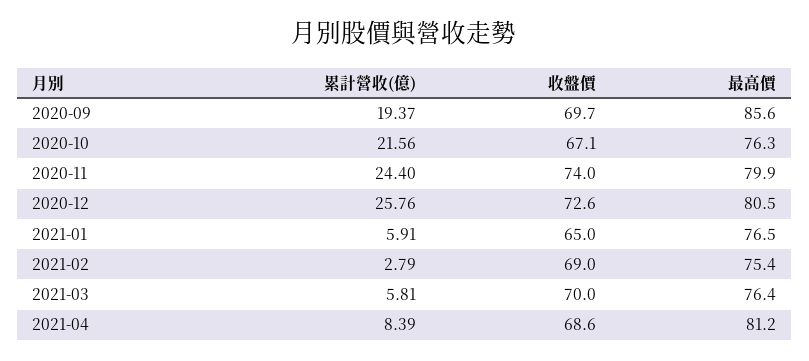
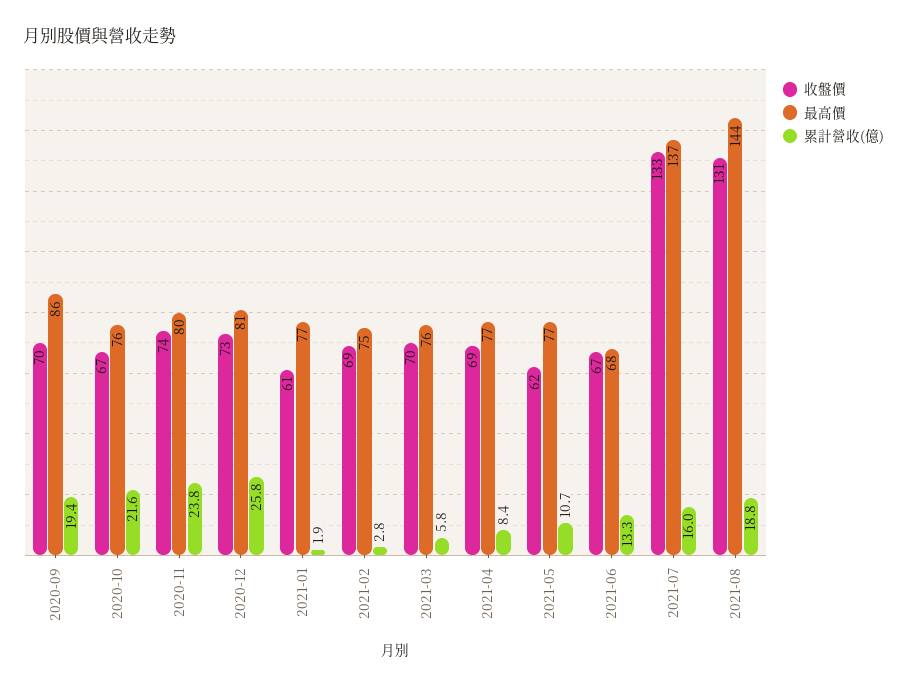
累計營收(億), 2020-11: 24.4 -> 23.8
累計營收(億), 2021-01: 5.91 -> 1.9
收盤價, 2021-01: 65 -> 61
最高價, 2021-04: 81.2 -> 77
收盤價, 2021-05: none -> 62
最高價, 2021-05: none -> 77
累計營收(億), 2021-05: none -> 10.7
收盤價, 2021-06: none -> 67
最高價, 2021-06: none -> 68
累計營收(億), 2021-06: none -> 13.3
收盤價, 2021-07: none -> 133
最高價, 2021-07: none -> 137
累計營收(億), 2021-07: none -> 16
收盤價, 2021-08: none -> 131
最高價, 2021-08: none -> 144
累計營收(億), 2021-08: none -> 18.8

